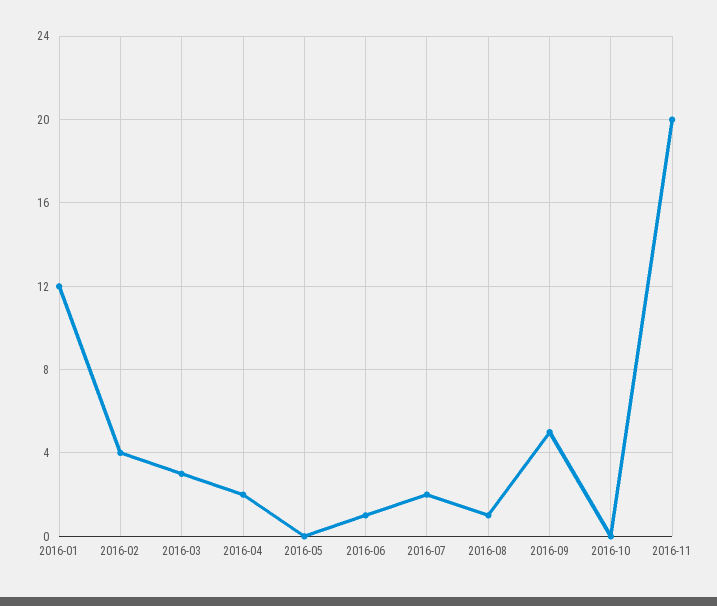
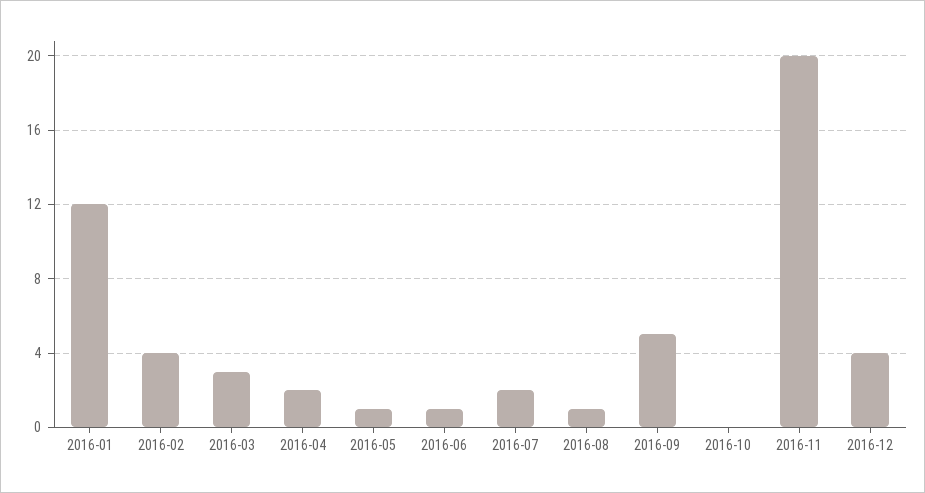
2016-05: 0 -> 1
2016-12: none -> 4

